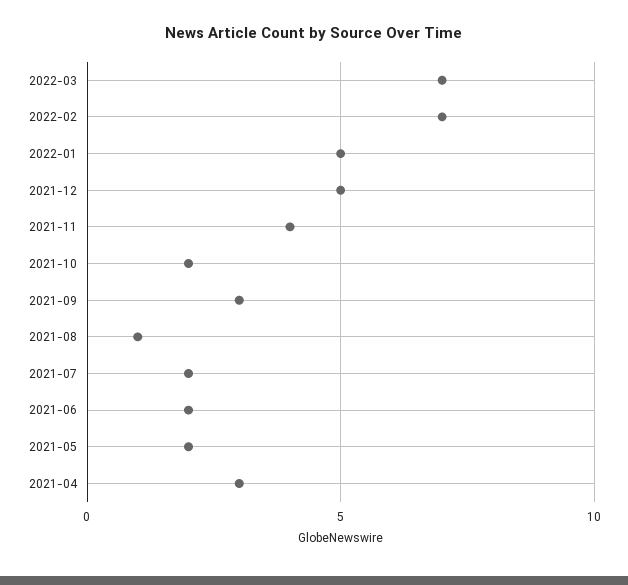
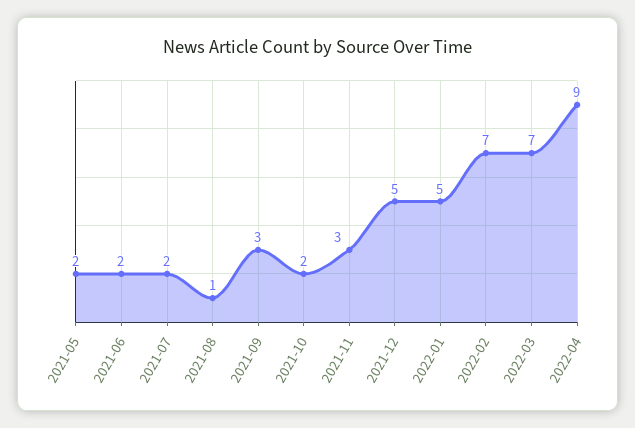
2021-11: 4 -> 3
2021-04: 3 -> none
2022-04: none -> 9

